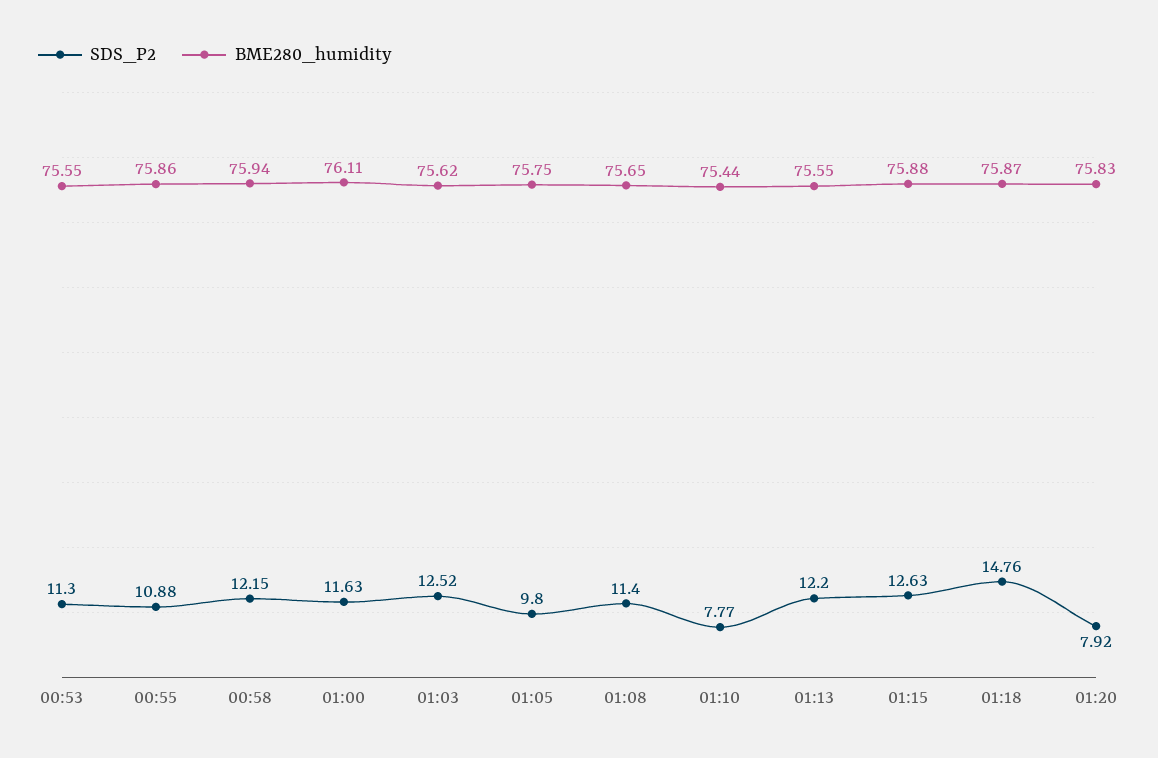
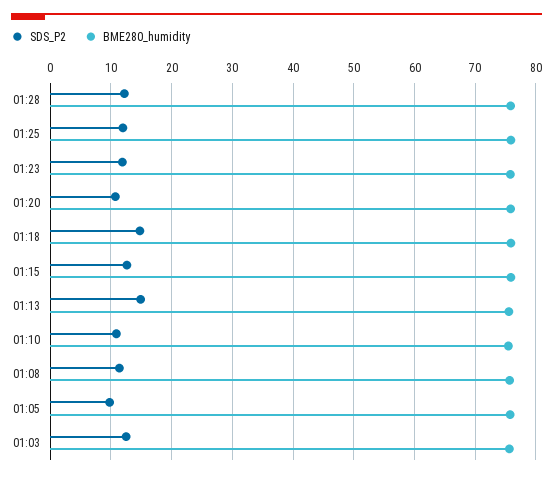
SDS_P2, 00:53: 11.3 -> none
BME280_humidity, 00:53: 75.55 -> none
SDS_P2, 00:55: 10.88 -> none
BME280_humidity, 00:55: 75.86 -> none
SDS_P2, 00:58: 12.15 -> none
BME280_humidity, 00:58: 75.94 -> none
SDS_P2, 01:00: 11.63 -> none
BME280_humidity, 01:00: 76.11 -> none
SDS_P2, 01:10: 7.77 -> 11
SDS_P2, 01:13: 12.2 -> 15
SDS_P2, 01:20: 7.92 -> 11
SDS_P2, 01:28: none -> 12
BME280_humidity, 01:28: none -> 76
SDS_P2, 01:25: none -> 12
BME280_humidity, 01:25: none -> 76
SDS_P2, 01:23: none -> 12
BME280_humidity, 01:23: none -> 76

